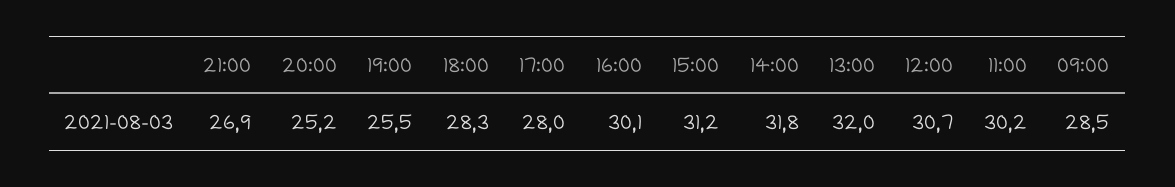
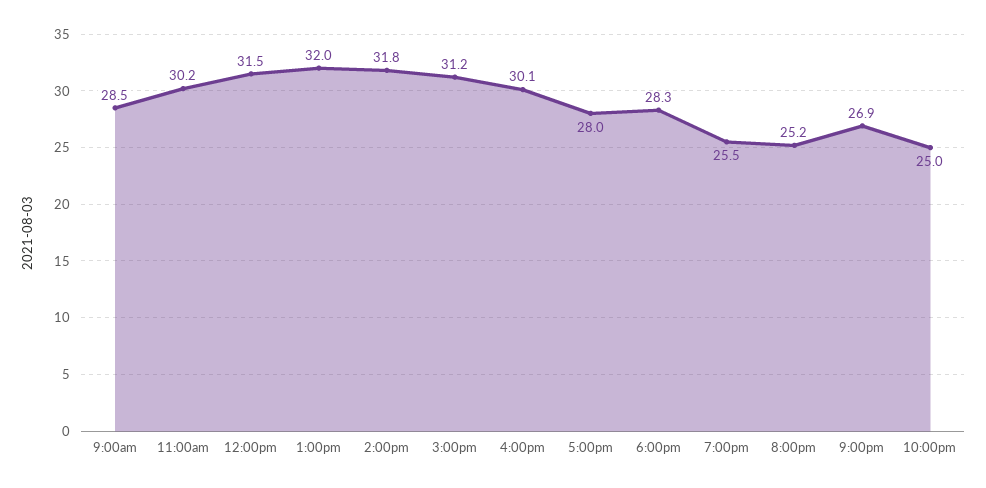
12:00: 30.7 -> 31.5
10:00pm: none -> 25

